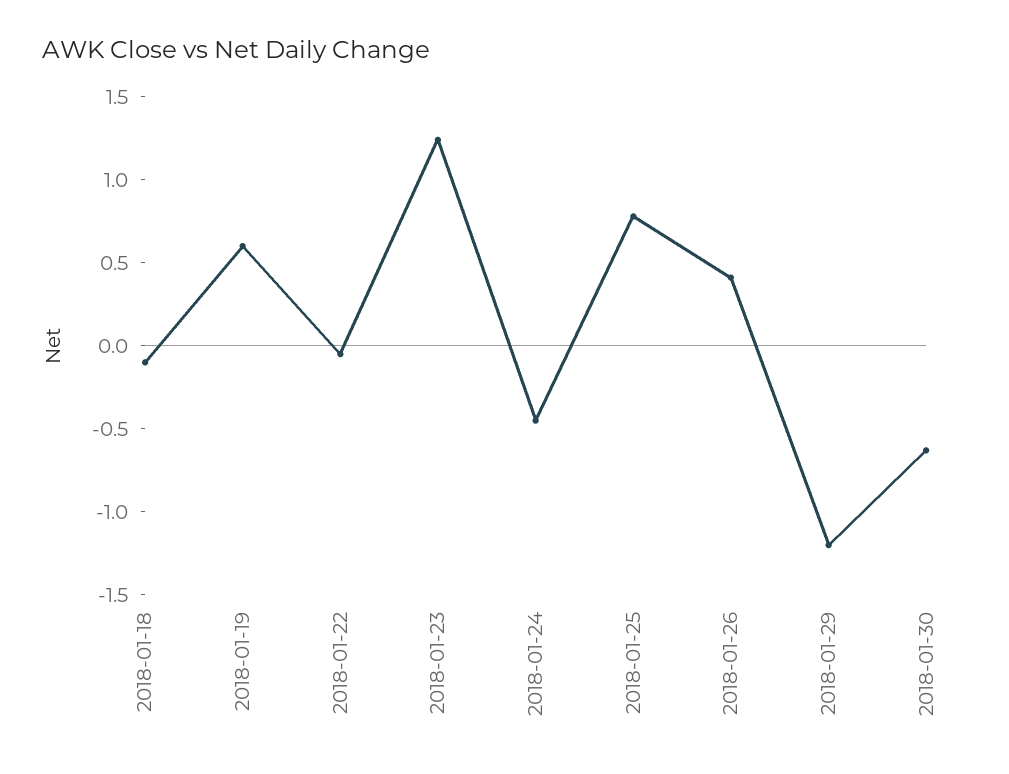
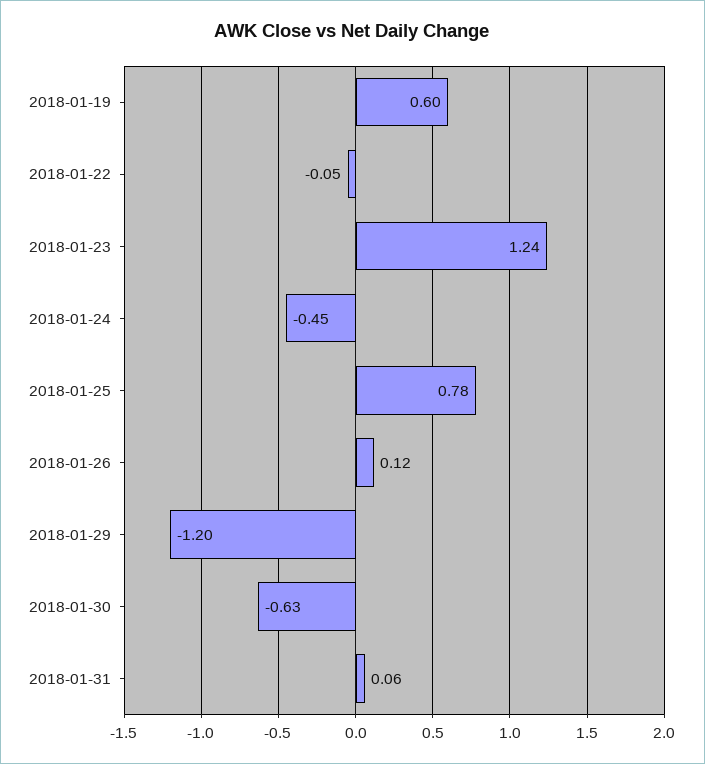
2018-01-18: -0.1 -> none
2018-01-26: 0.4 -> 0.12
2018-01-31: none -> 0.06

